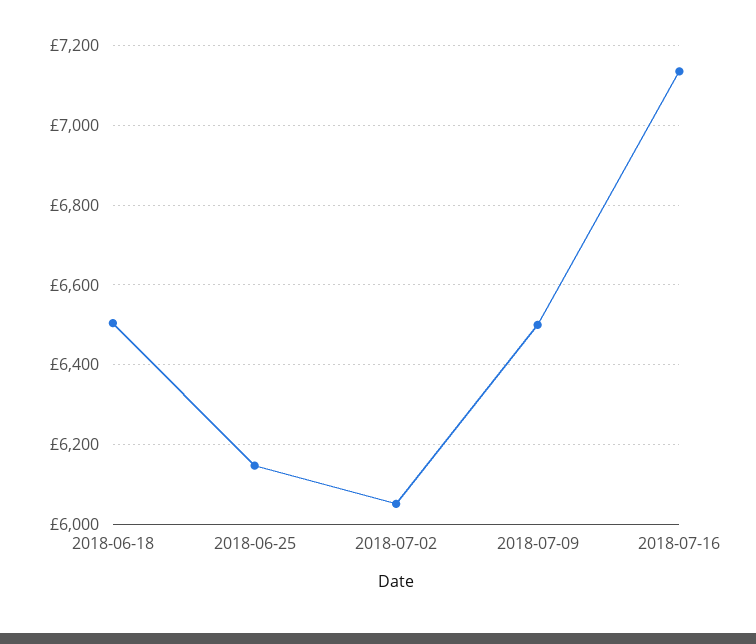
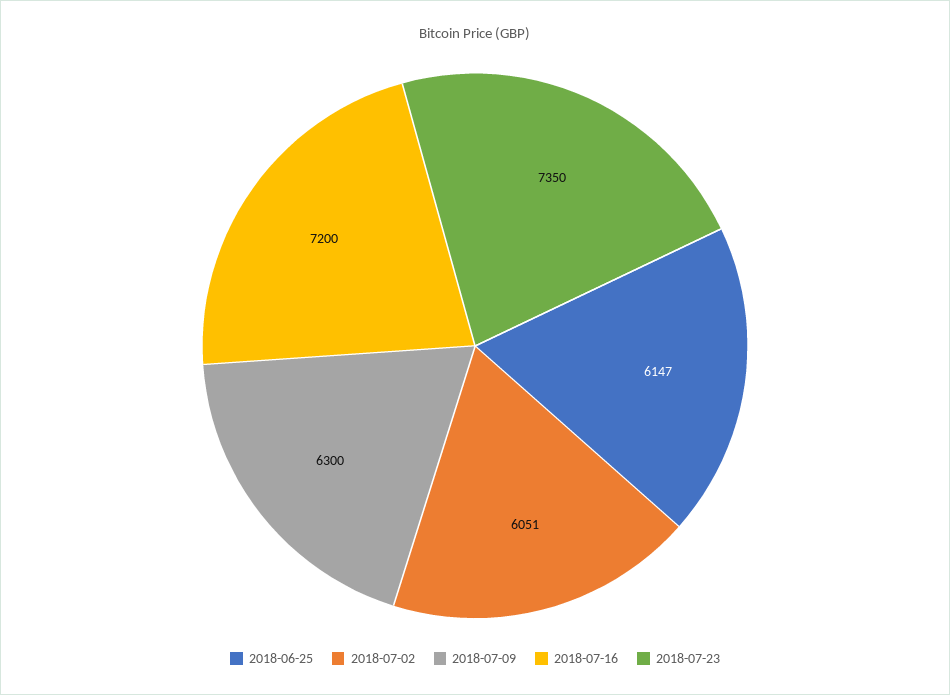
2018-06-18: 6500 -> none
2018-07-09: 6500 -> 6300
2018-07-16: 7140 -> 7200
2018-07-23: none -> 7350

